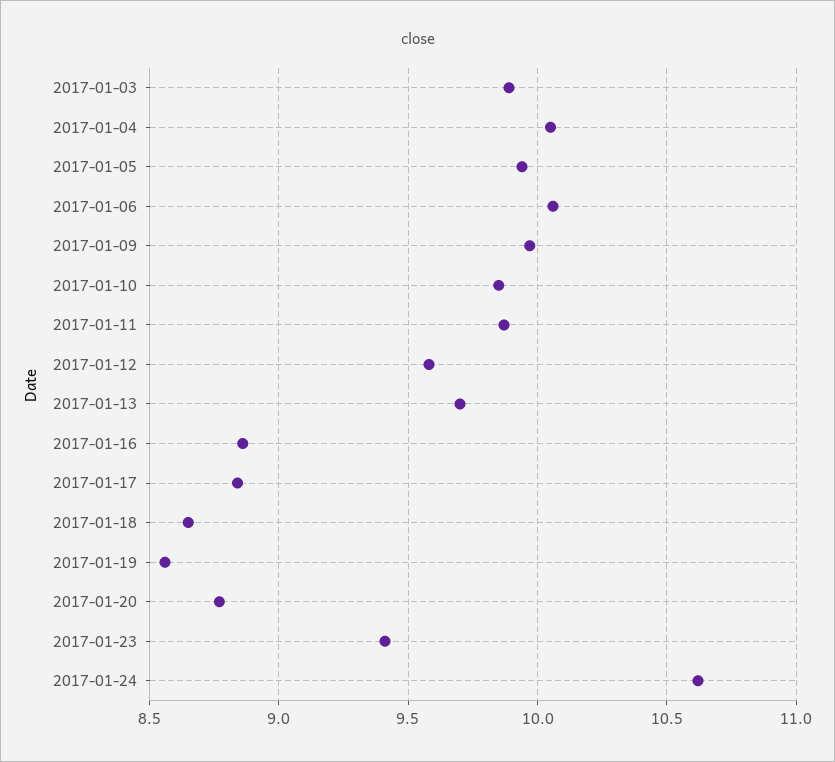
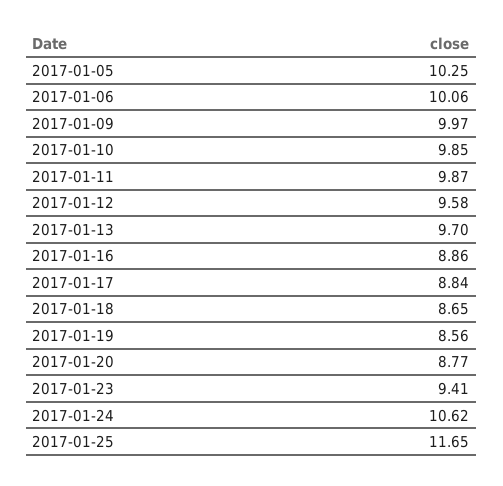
2017-01-03: 9.9 -> none
2017-01-04: 10.05 -> none
2017-01-05: 9.95 -> 10.25
2017-01-25: none -> 11.65

